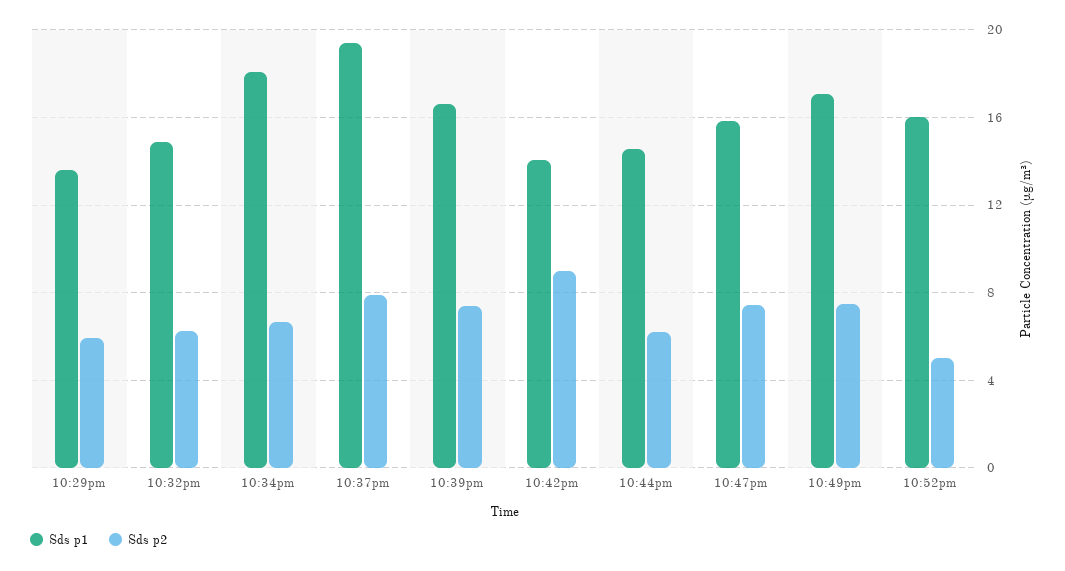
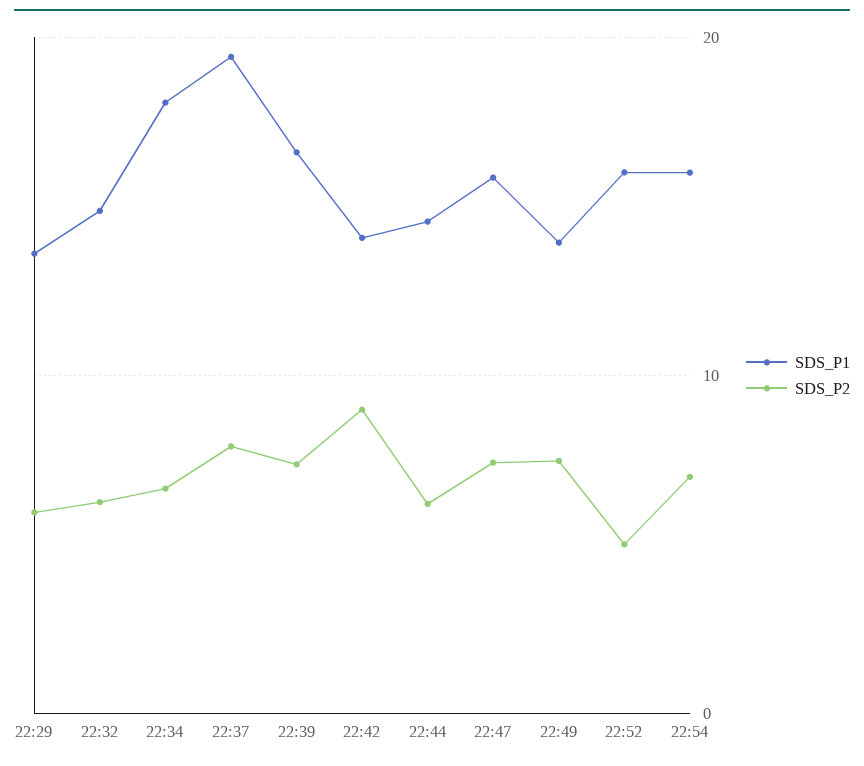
Sds p1, 10:49pm: 17 -> 14
Sds p1, 22:54: none -> 16
Sds p2, 22:54: none -> 7

